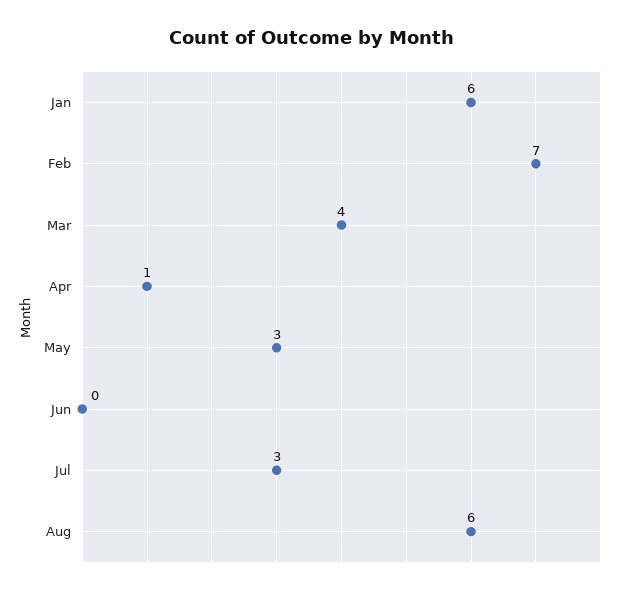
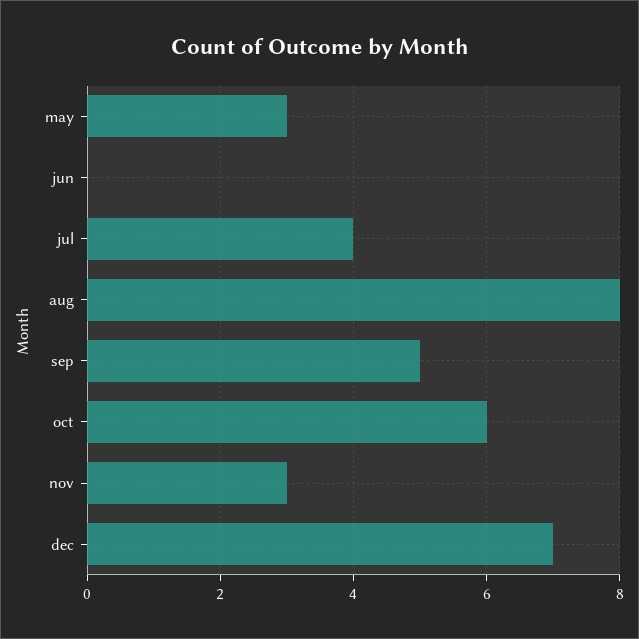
Jan: 6 -> none
Feb: 7 -> none
Mar: 4 -> none
Apr: 1 -> none
Jul: 3 -> 4
Aug: 6 -> 8
sep: none -> 5
oct: none -> 6
nov: none -> 3
dec: none -> 7

